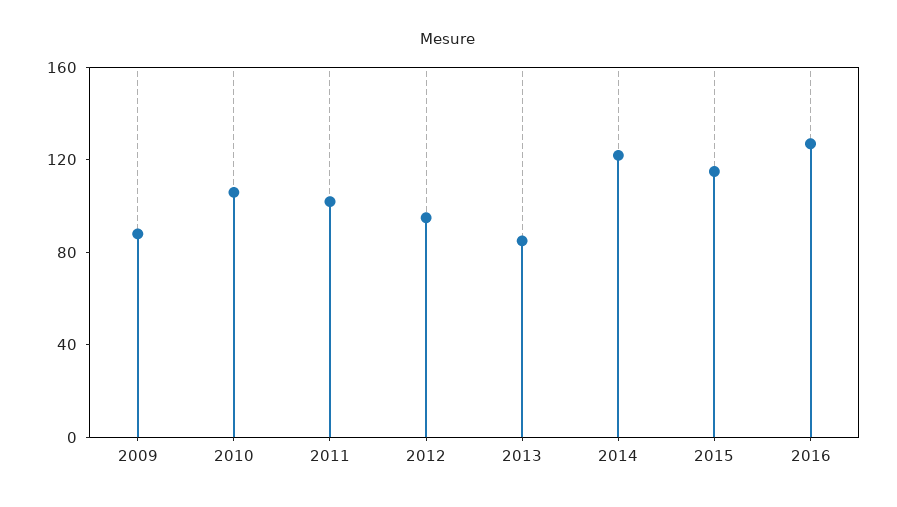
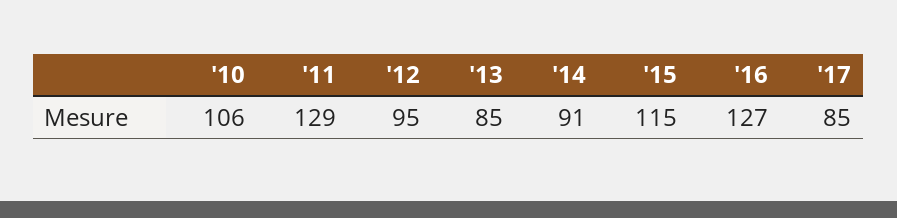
2009: 90 -> none
2011: 100 -> 129
2014: 120 -> 91
'17: none -> 85

